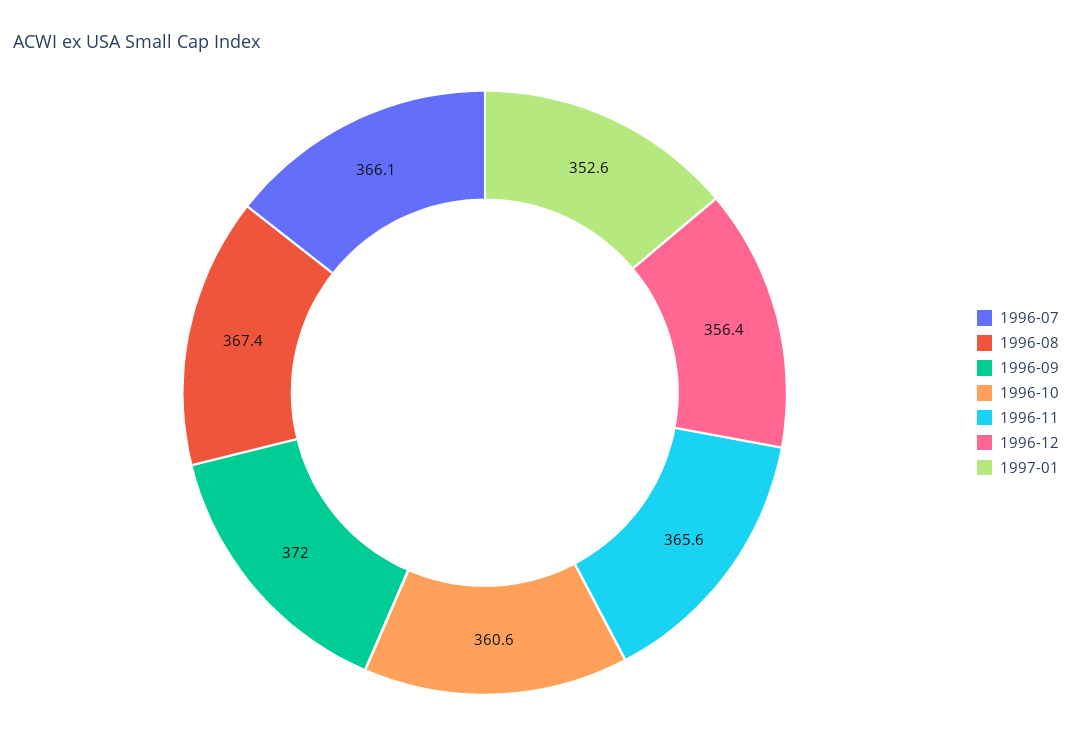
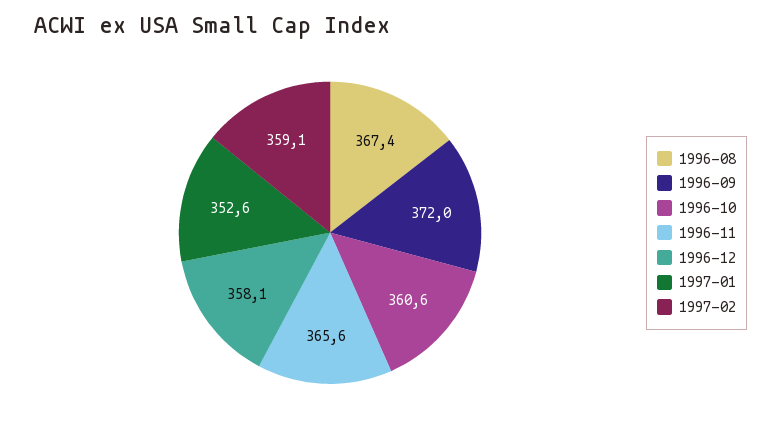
1996-07: 366.1 -> none
1996-12: 356.4 -> 358.1
1997-02: none -> 359.1

